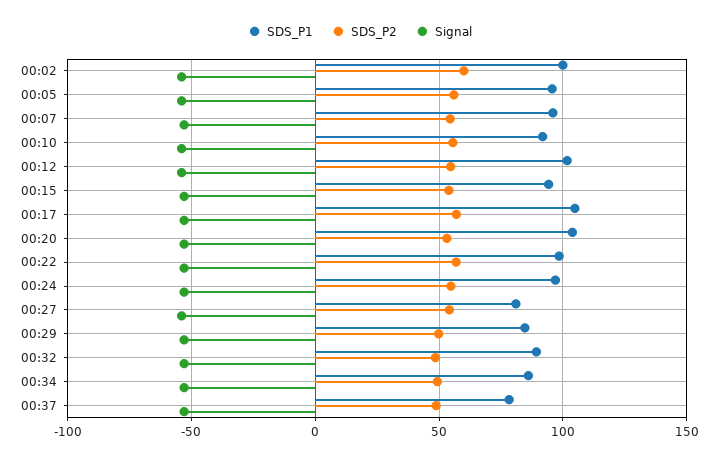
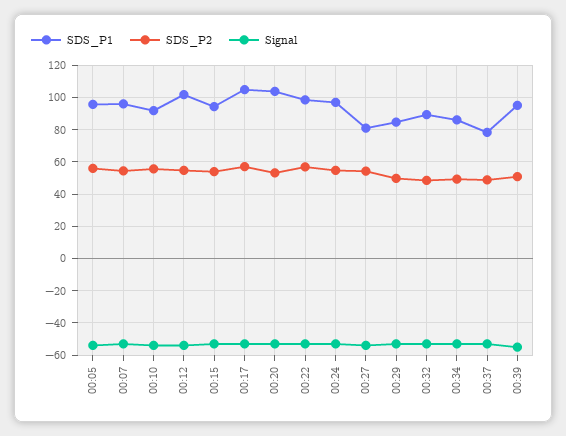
SDS_P1, 00:02: 100 -> none
SDS_P2, 00:02: 60 -> none
Signal, 00:02: -55 -> none
SDS_P1, 00:39: none -> 95
SDS_P2, 00:39: none -> 50
Signal, 00:39: none -> -55

